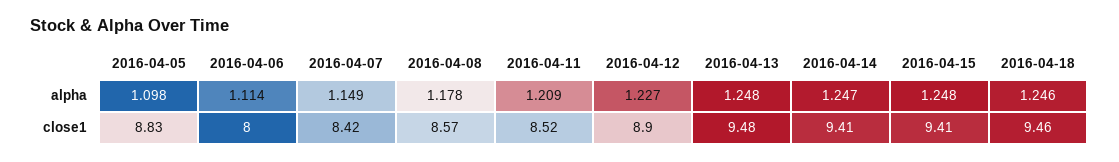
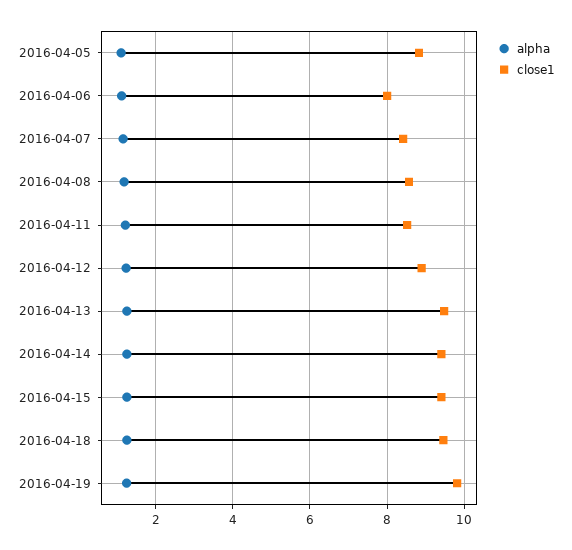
alpha, 2016-04-19: none -> 1.2
close1, 2016-04-19: none -> 9.8

